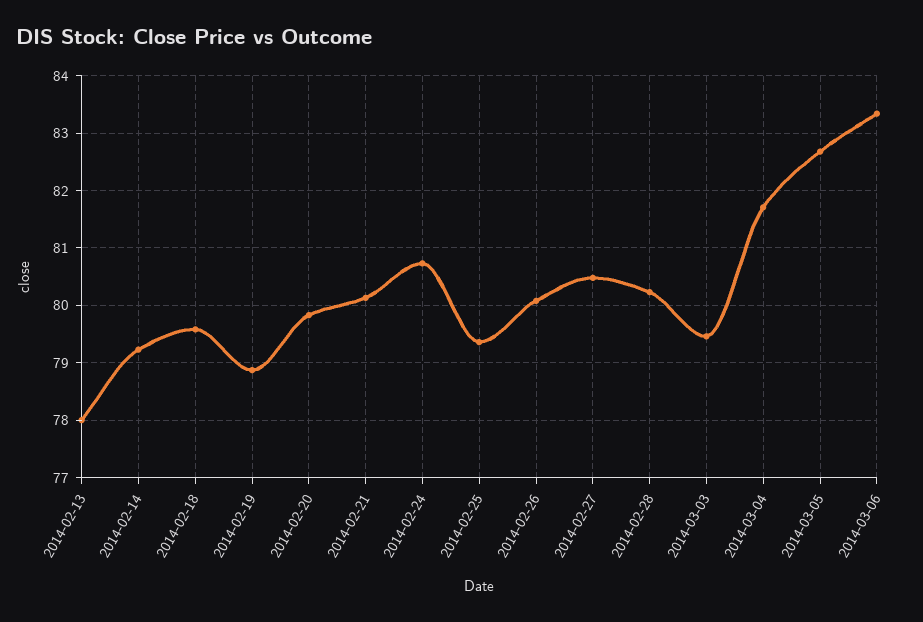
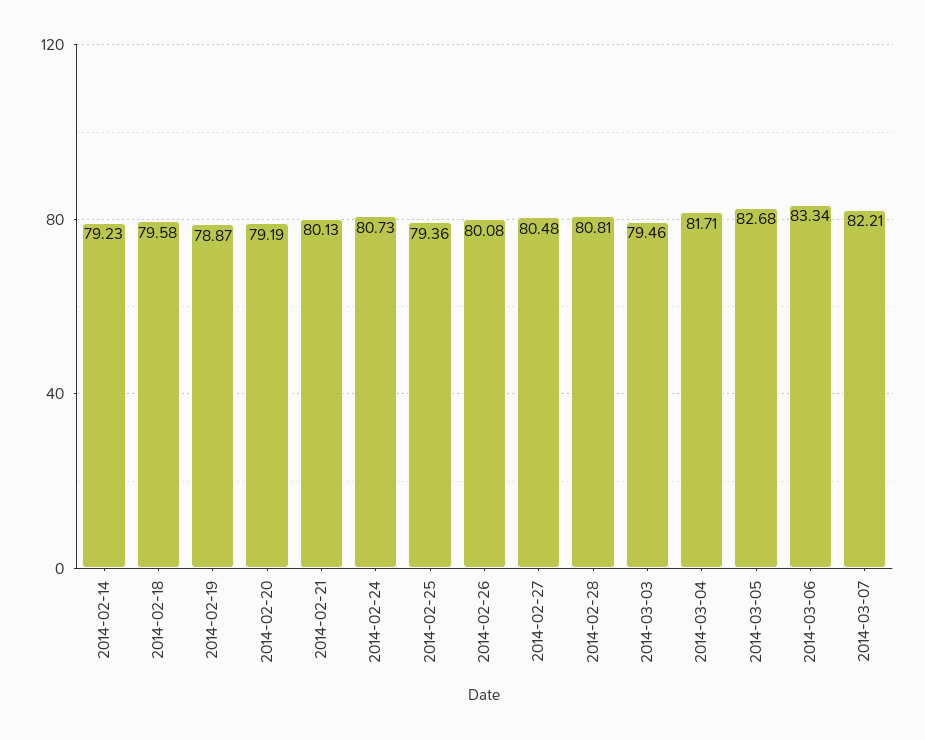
2014-02-13: 78 -> none
2014-02-20: 79.8 -> 79.19
2014-02-28: 80.2 -> 80.81
2014-03-07: none -> 82.21

